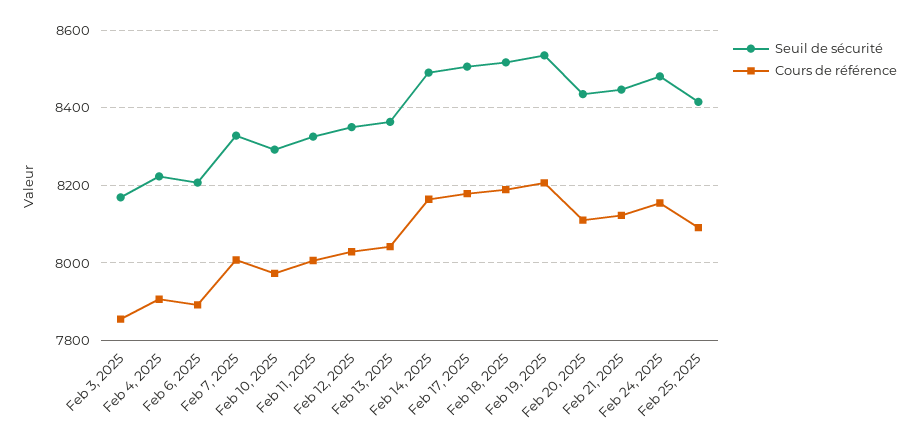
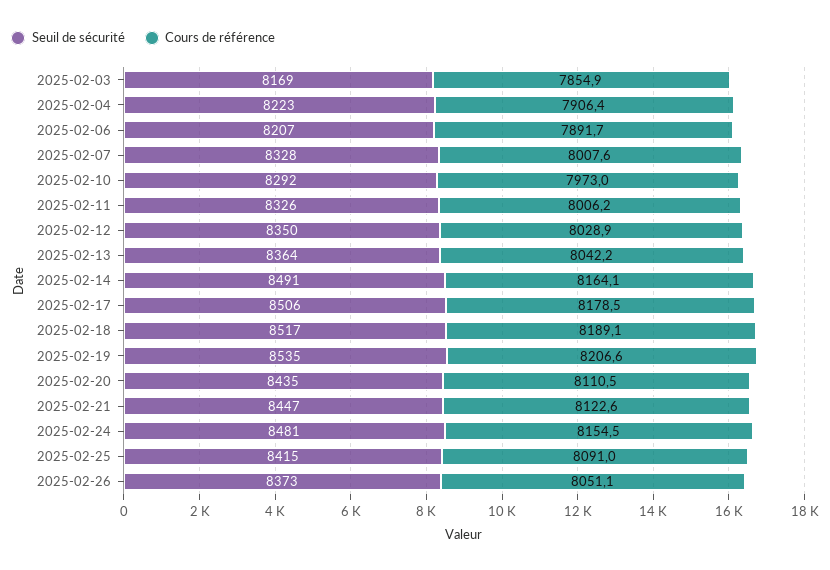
Seuil de sécurité, 2025-02-26: none -> 8373
Cours de référence, 2025-02-26: none -> 8051.1

